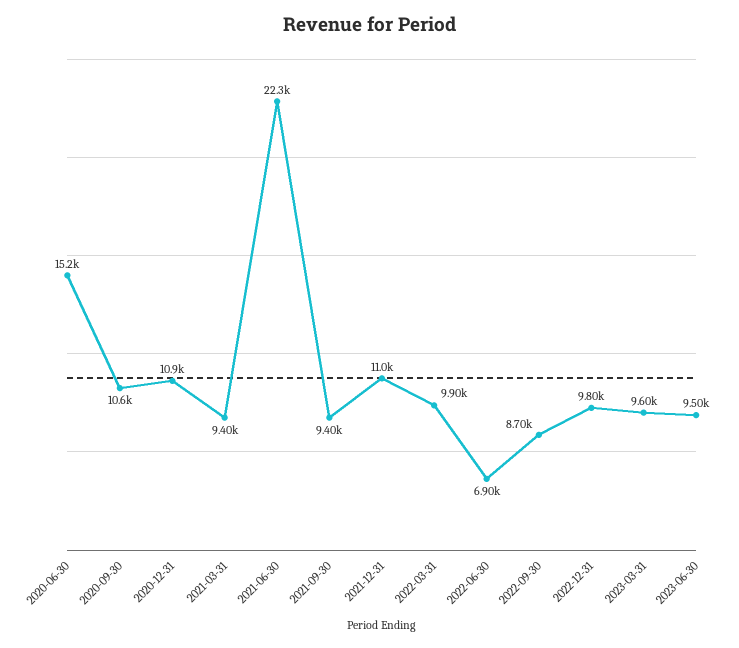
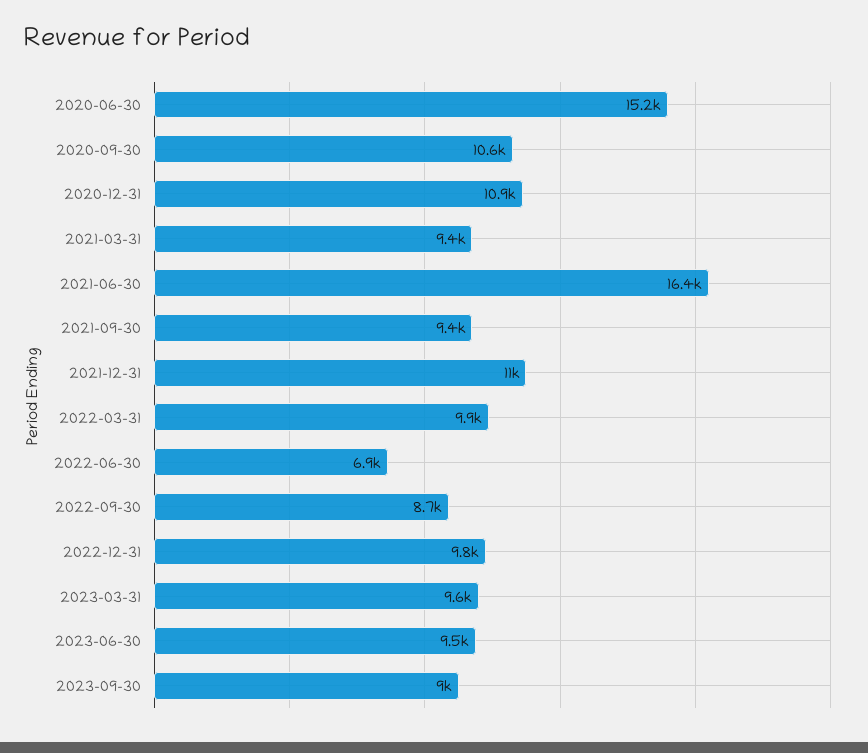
2021-06-30: 22300 -> 16400
2023-09-30: none -> 9000

